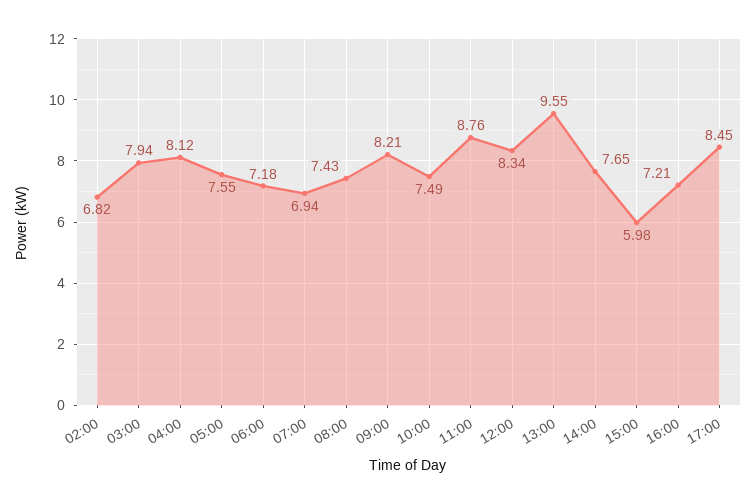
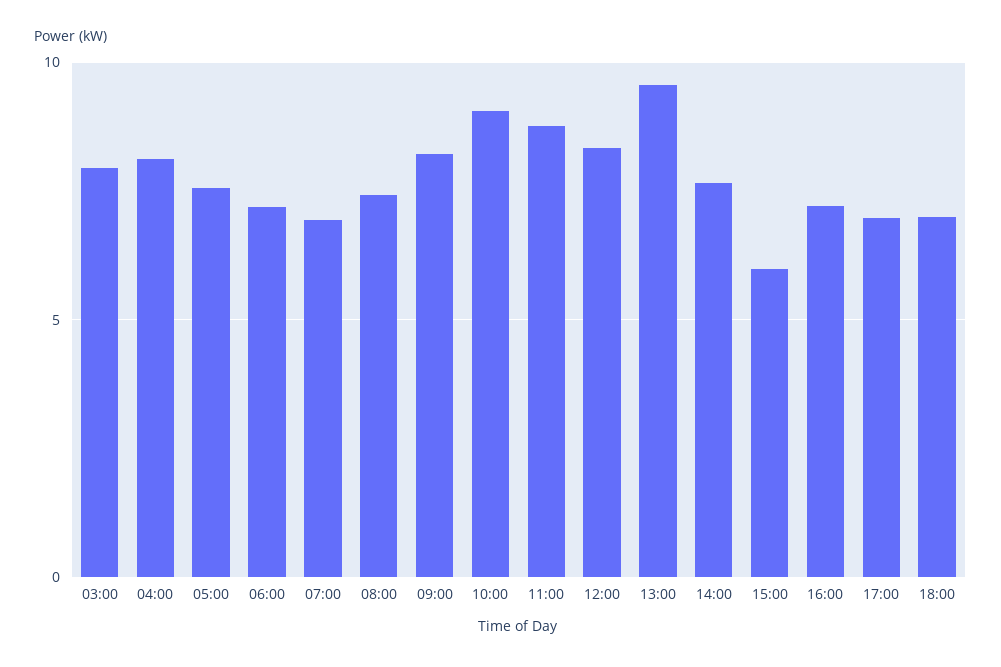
02:00: 6.82 -> none
10:00: 7.49 -> 9
17:00: 8.45 -> 7
18:00: none -> 7

